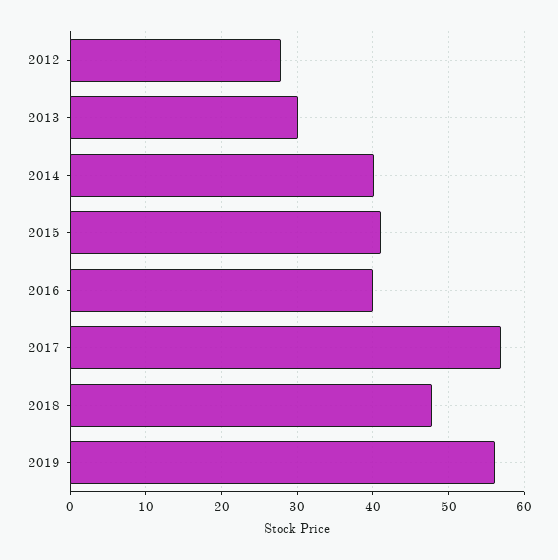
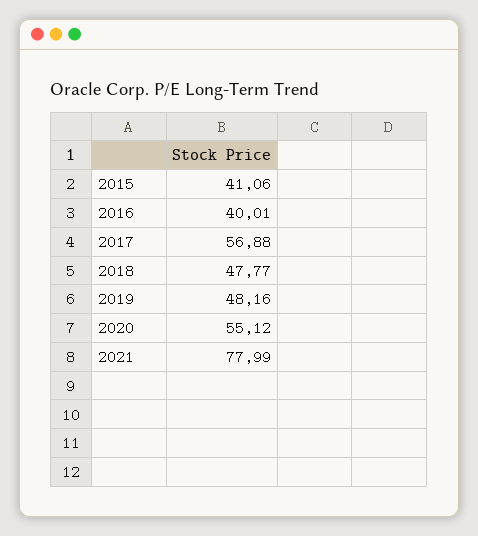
2012: 28 -> none
2013: 30 -> none
2014: 40 -> none
2019: 56 -> 48.16
2020: none -> 55.12
2021: none -> 77.99

